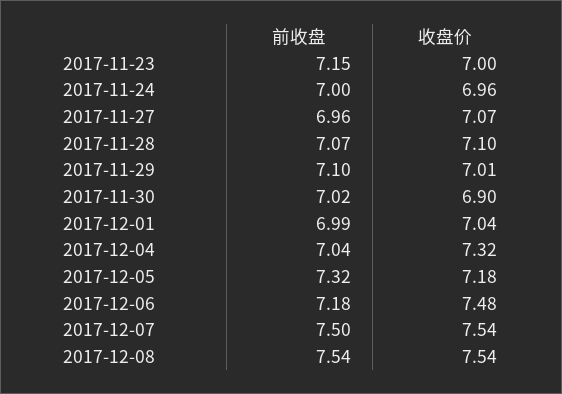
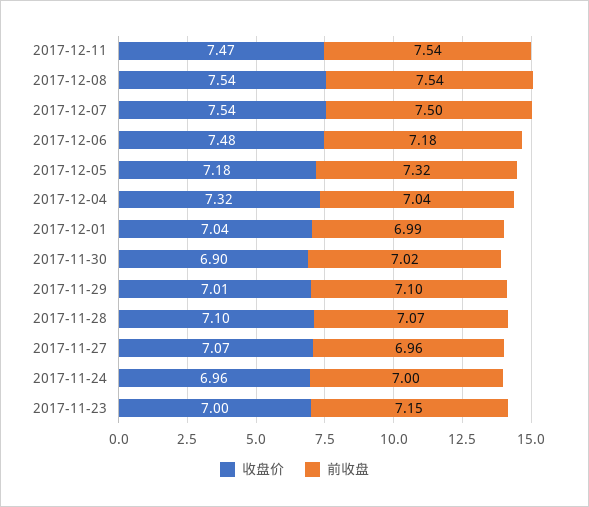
收盘价, 2017-12-11: none -> 7.47
前收盘, 2017-12-11: none -> 7.54

